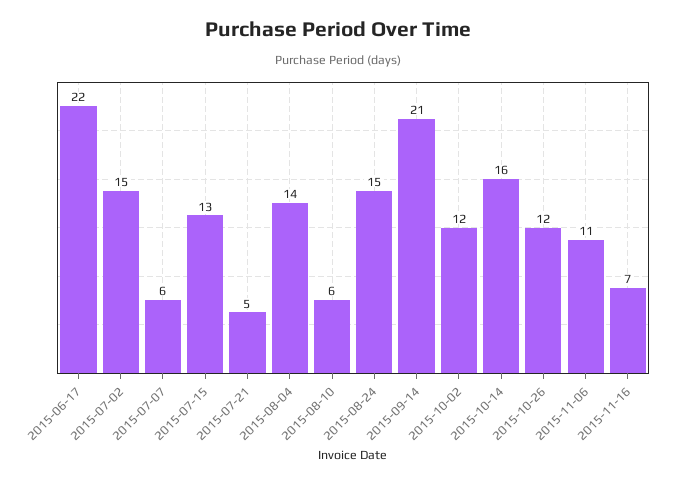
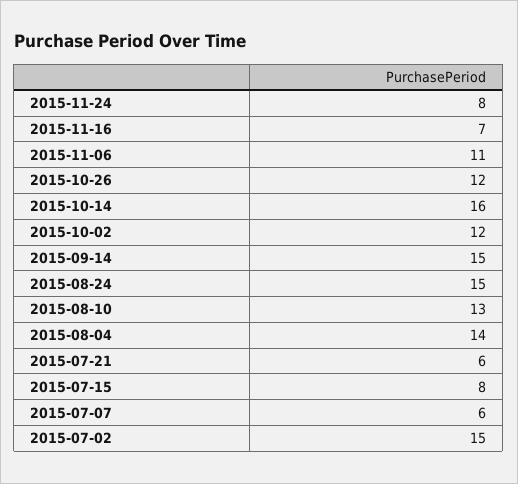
2015-06-17: 22 -> none
2015-07-15: 13 -> 8
2015-07-21: 5 -> 6
2015-08-10: 6 -> 13
2015-09-14: 21 -> 15
2015-11-24: none -> 8

